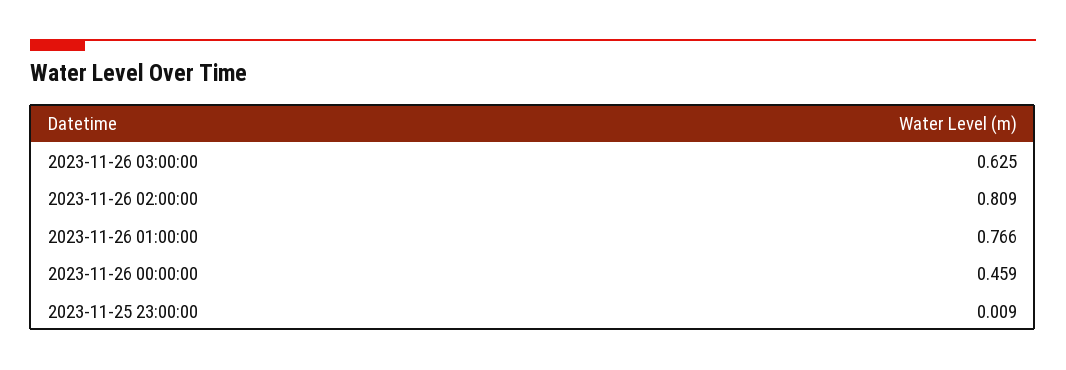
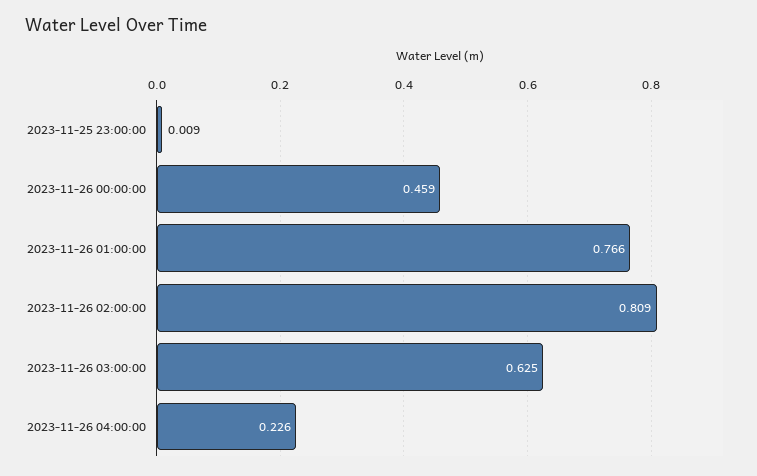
2023-11-26 04:00:00: none -> 0.226

